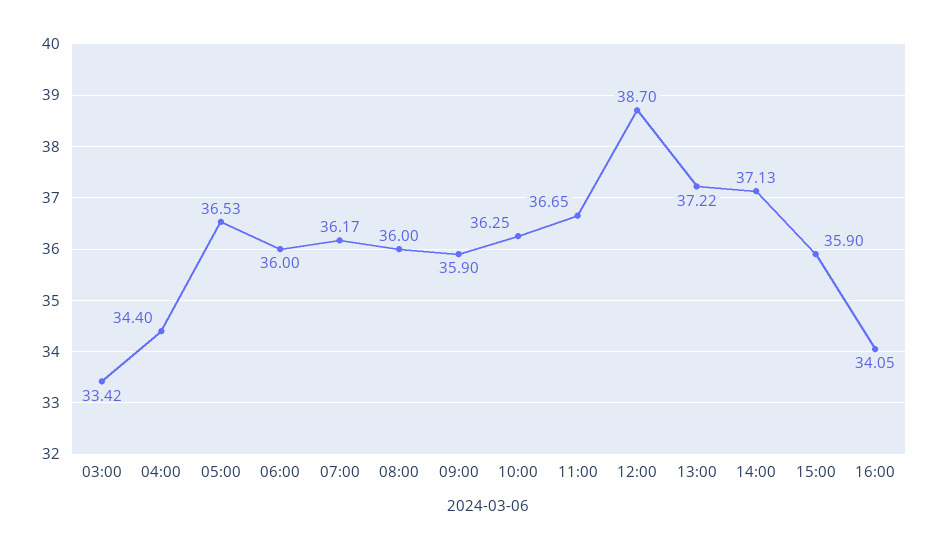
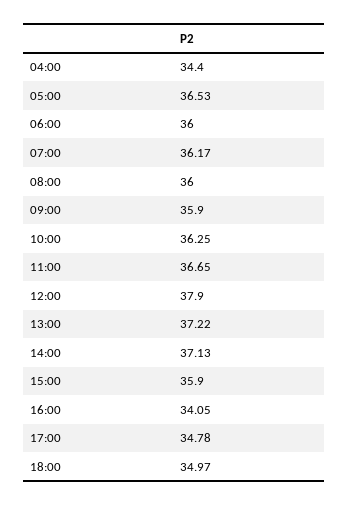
03:00: 33.42 -> none
12:00: 38.7 -> 37.9
17:00: none -> 34.78
18:00: none -> 34.97

